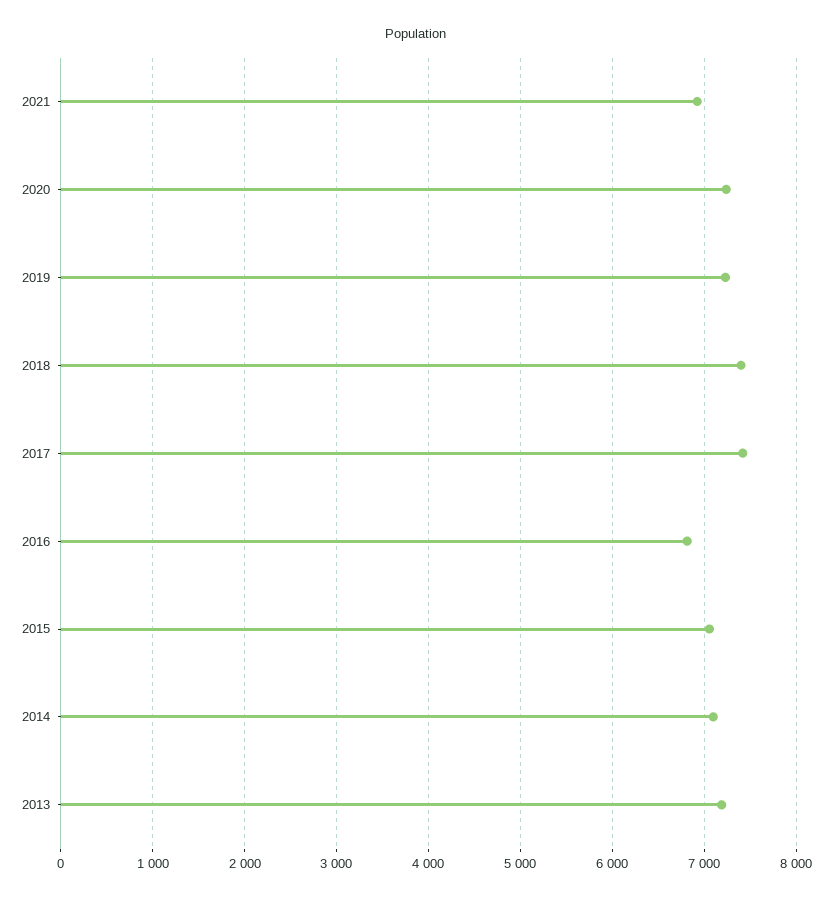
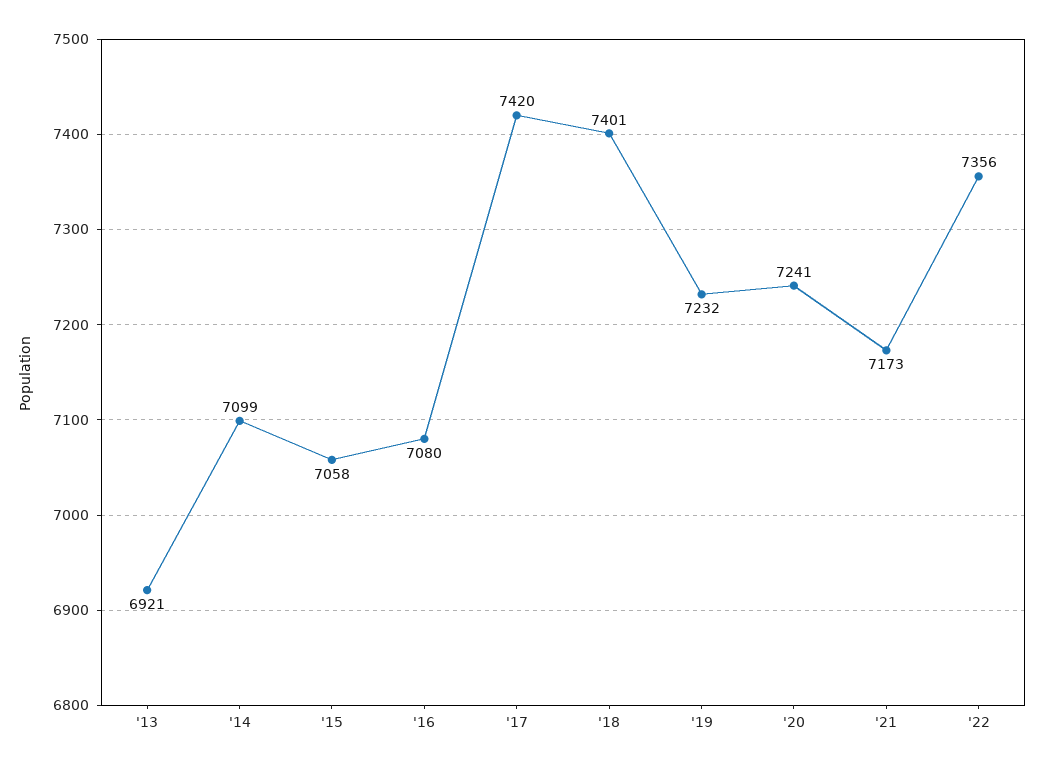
2021: 6900 -> 7173
2016: 6800 -> 7080
2013: 7200 -> 6921
'22: none -> 7356

